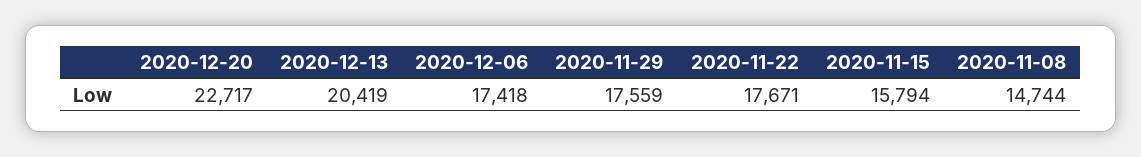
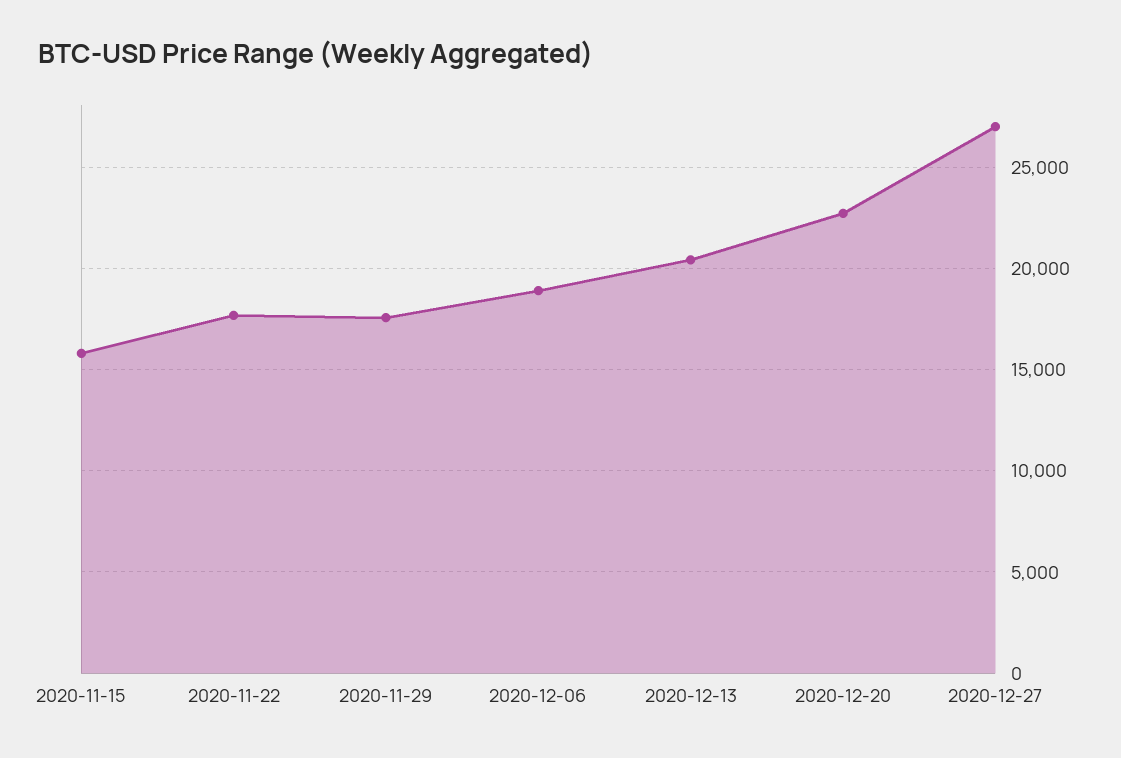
2020-12-06: 17418 -> 19000
2020-11-08: 14744 -> none
2020-12-27: none -> 27000

